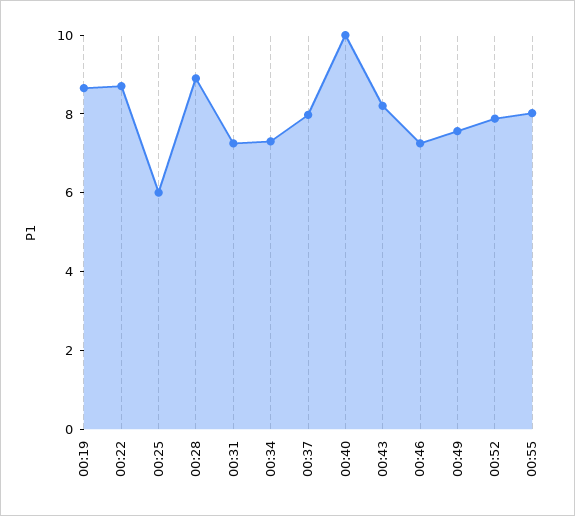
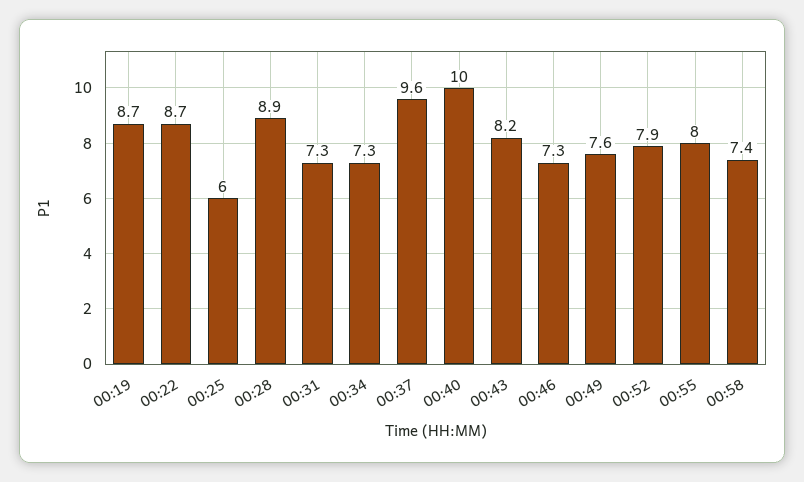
00:37: 8 -> 9.6
00:58: none -> 7.4

